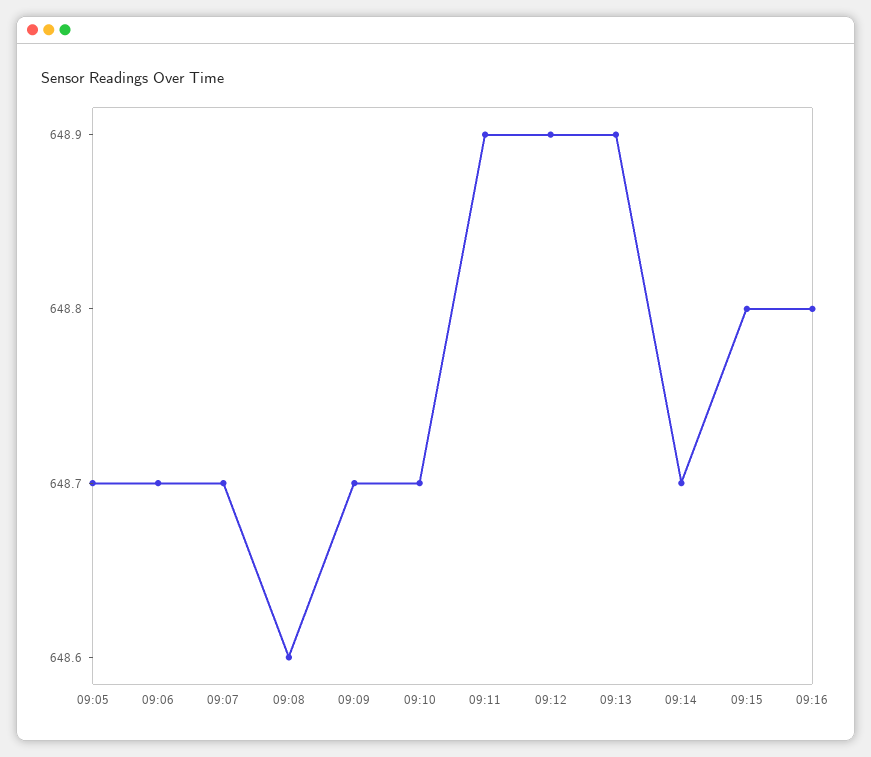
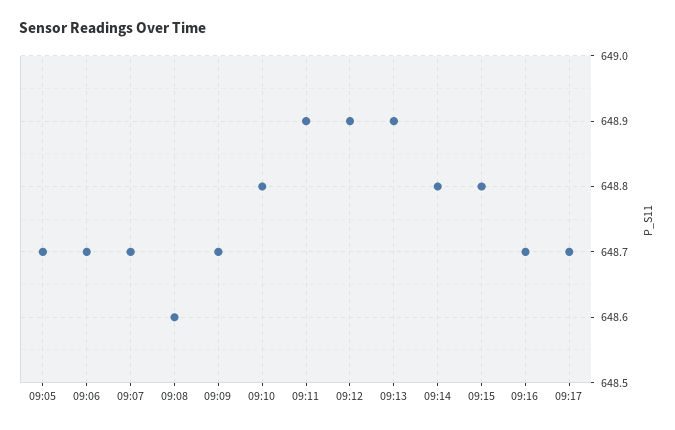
09:10: 648.7 -> 648.8
09:14: 648.7 -> 648.8
09:16: 648.8 -> 648.7
09:17: none -> 648.7

